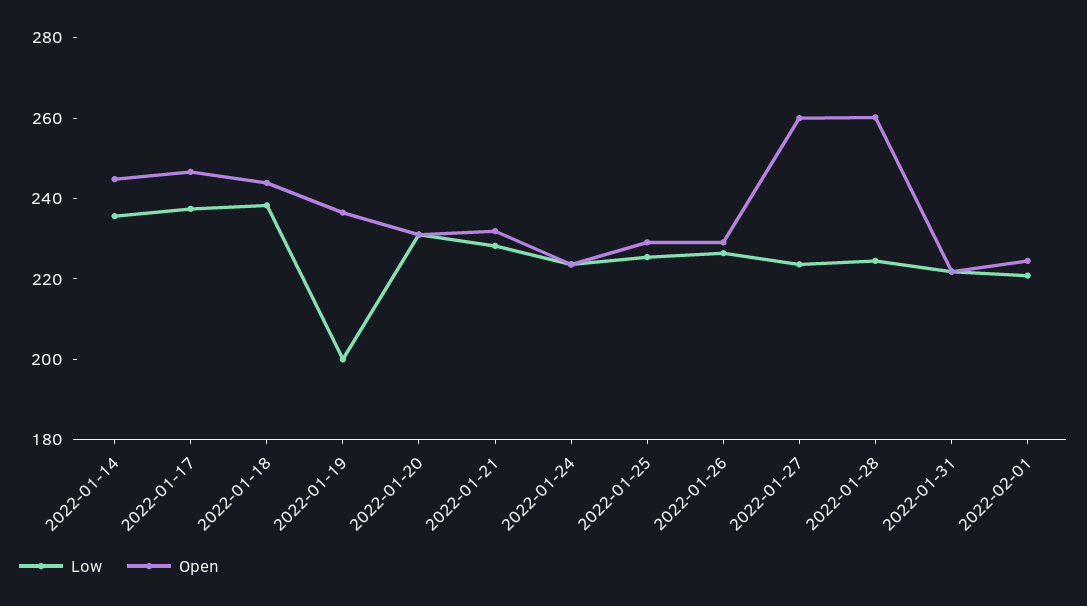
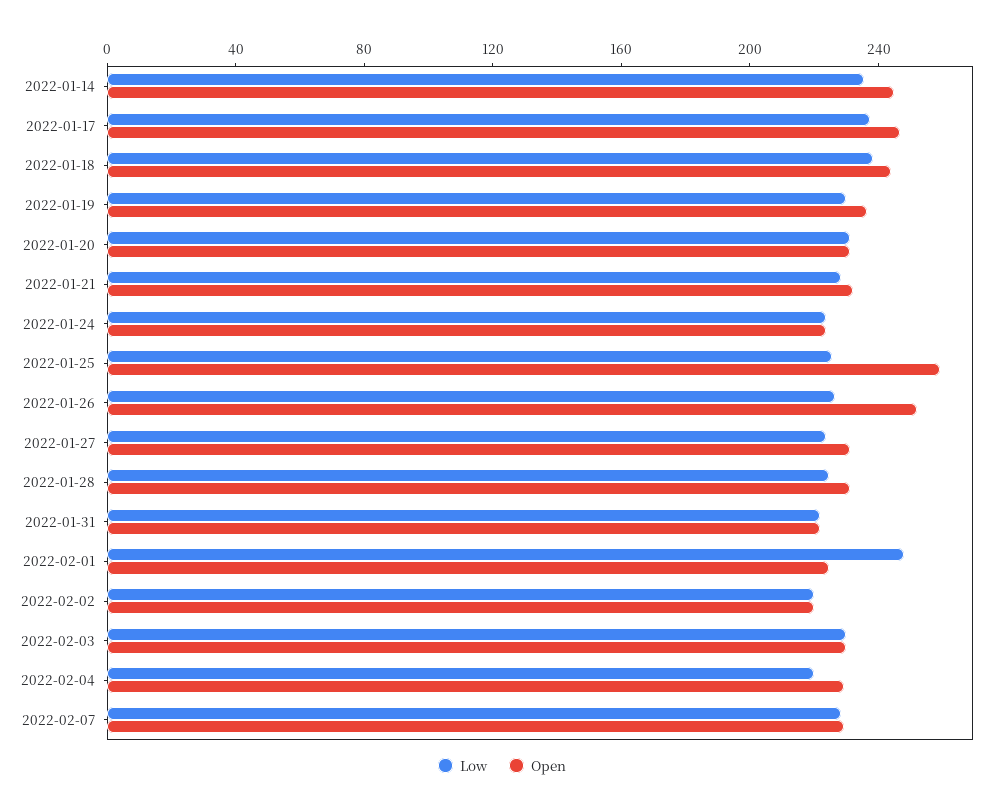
Low, 2022-01-19: 200 -> 230
Open, 2022-01-25: 230 -> 260
Open, 2022-01-26: 230 -> 250
Open, 2022-01-27: 260 -> 230
Open, 2022-01-28: 260 -> 230
Low, 2022-02-01: 220 -> 250
Low, 2022-02-02: none -> 220
Open, 2022-02-02: none -> 220
Low, 2022-02-03: none -> 230
Open, 2022-02-03: none -> 230
Low, 2022-02-04: none -> 220
Open, 2022-02-04: none -> 230
Low, 2022-02-07: none -> 230
Open, 2022-02-07: none -> 230

